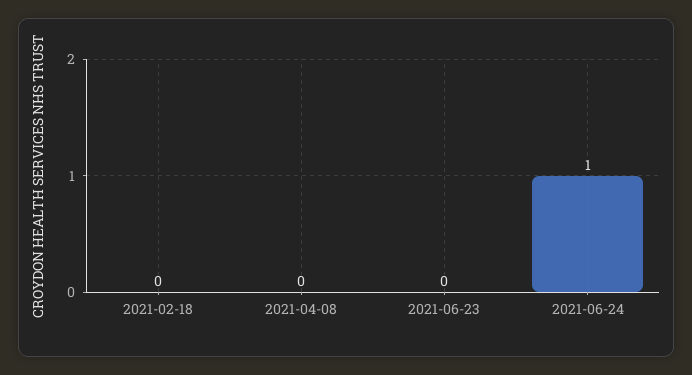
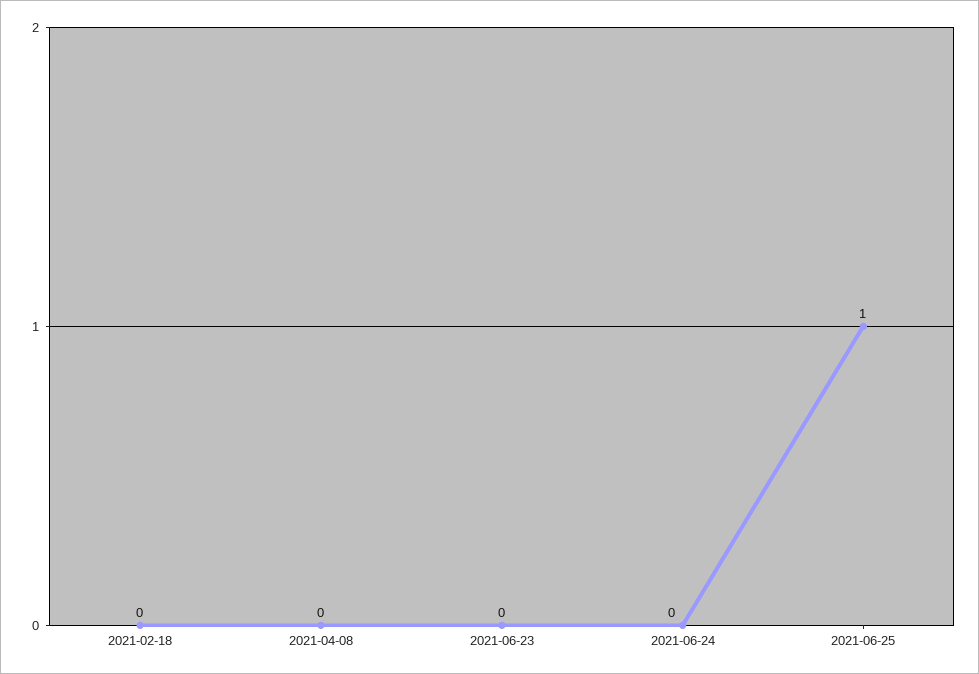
2021-06-24: 1 -> 0
2021-06-25: none -> 1

